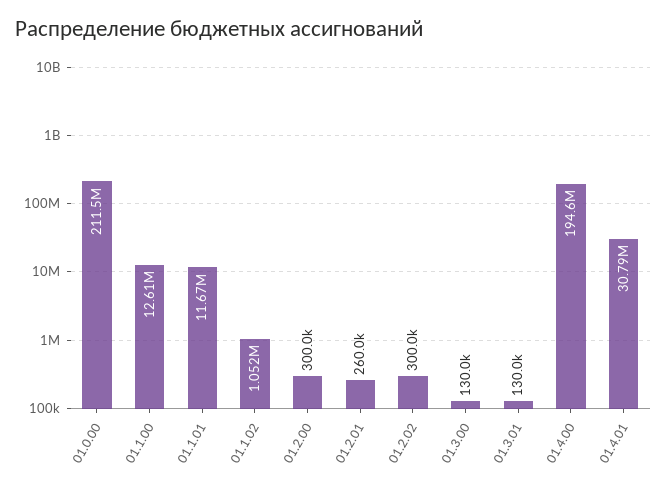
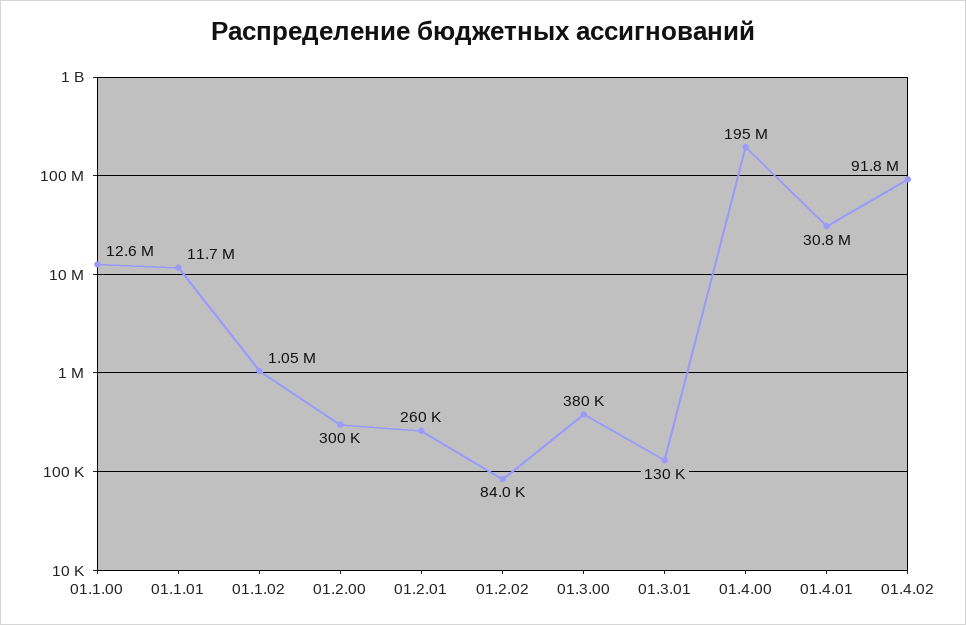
01.0.00: 211500000 -> none
01.2.02: 300000 -> 84000
01.3.00: 130000 -> 380000
01.4.02: none -> 91800000

